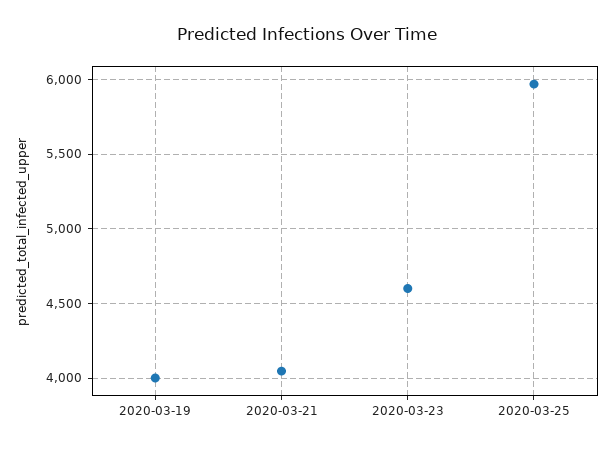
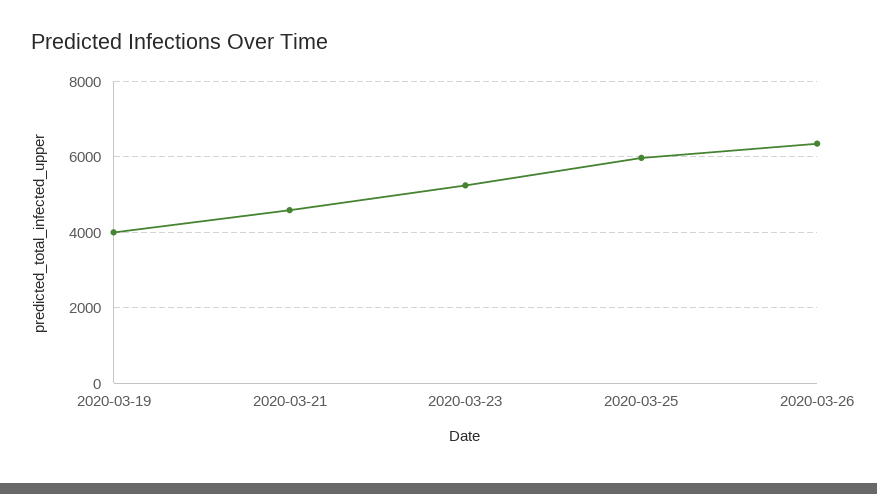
2020-03-21: 4050 -> 4600
2020-03-23: 4600 -> 5200
2020-03-26: none -> 6400

